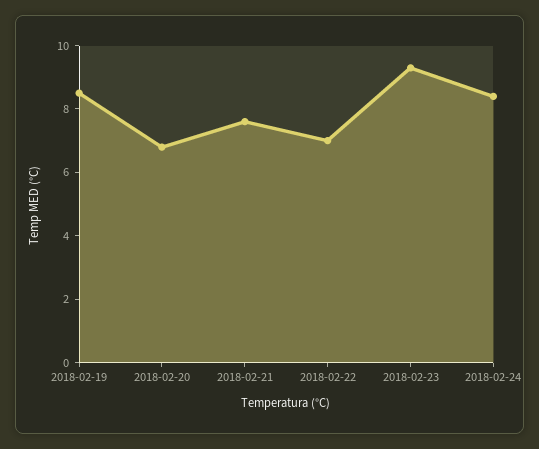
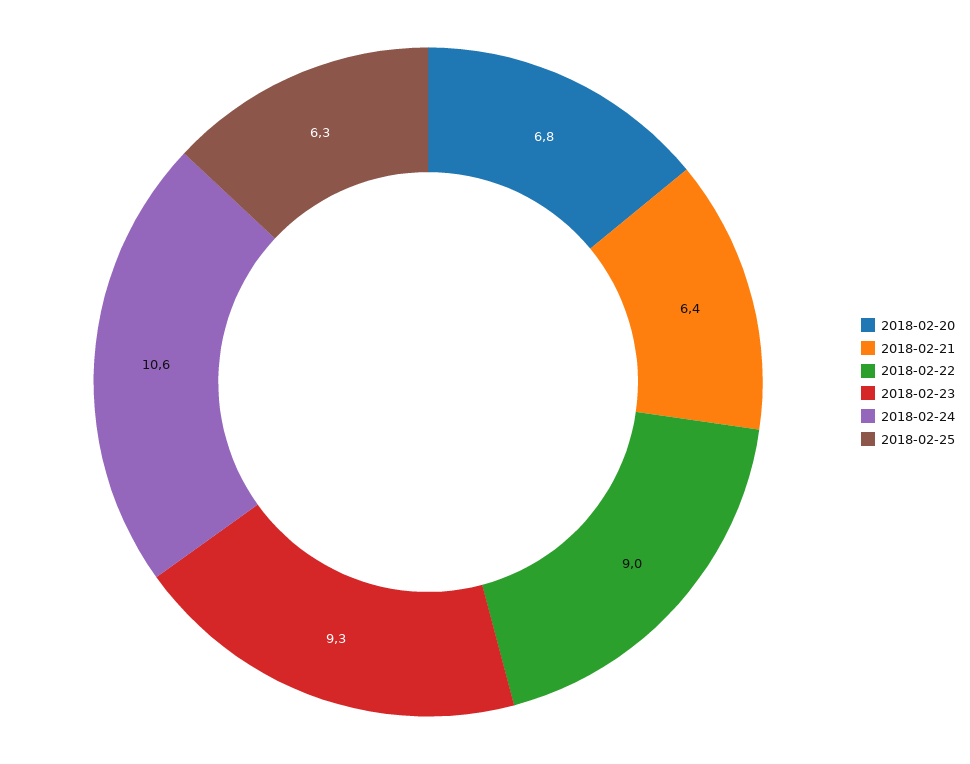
2018-02-19: 8.5 -> none
2018-02-21: 7.5 -> 6.4
2018-02-22: 7 -> 9
2018-02-24: 8.5 -> 10.6
2018-02-25: none -> 6.3

